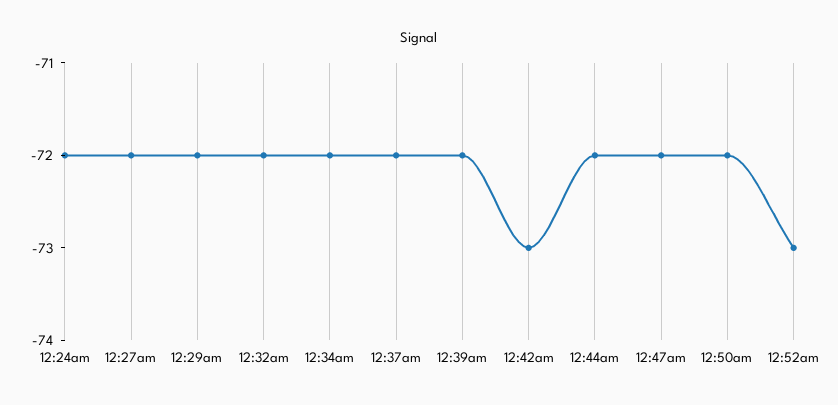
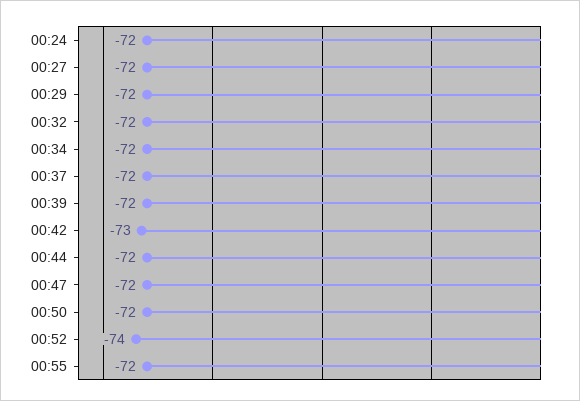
12:52am: -73 -> -74
00:55: none -> -72

